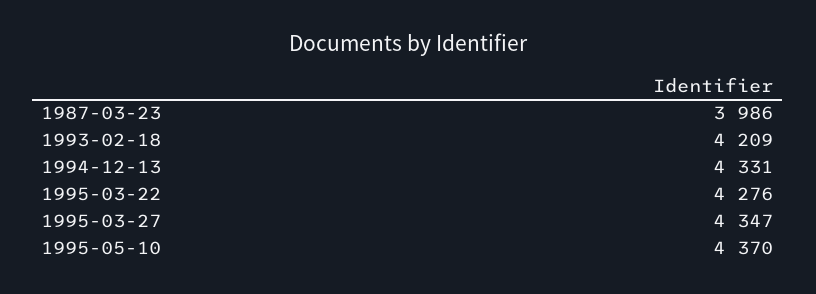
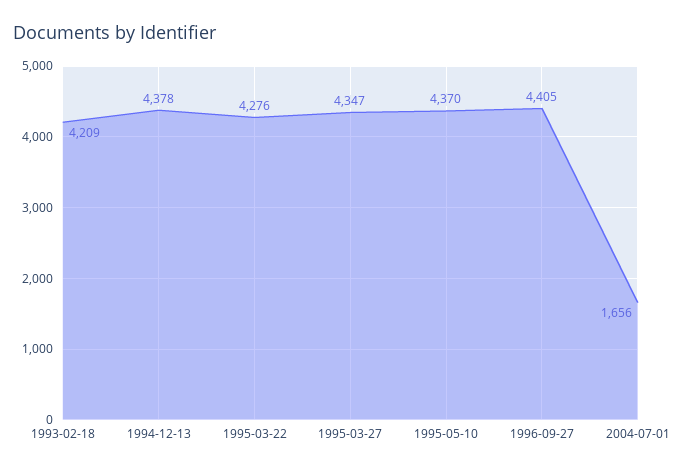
1987-03-23: 3986 -> none
1994-12-13: 4331 -> 4378
1996-09-27: none -> 4405
2004-07-01: none -> 1656

